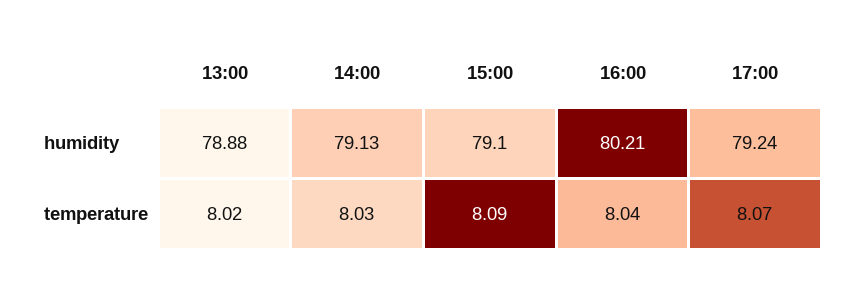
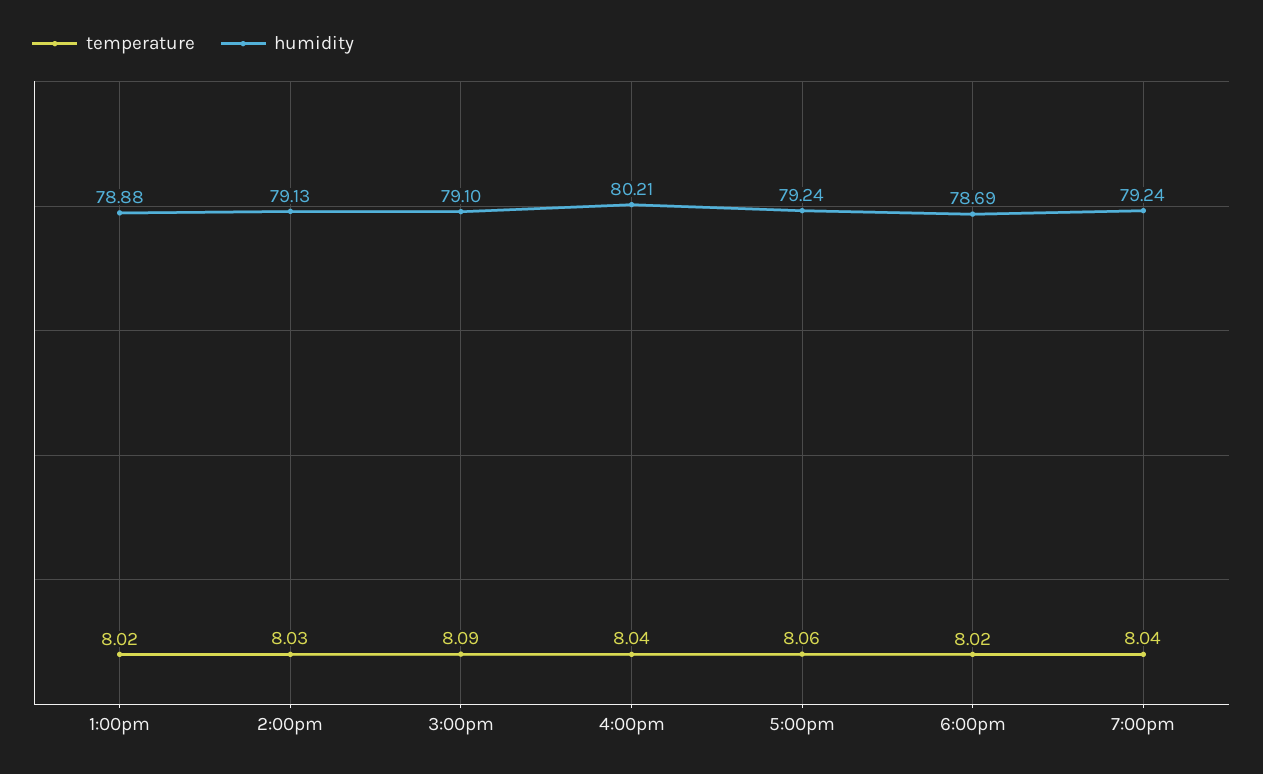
temperature, 17:00: 8.07 -> 8.06
temperature, 6:00pm: none -> 8.02
humidity, 6:00pm: none -> 78.69
temperature, 7:00pm: none -> 8.04
humidity, 7:00pm: none -> 79.24

